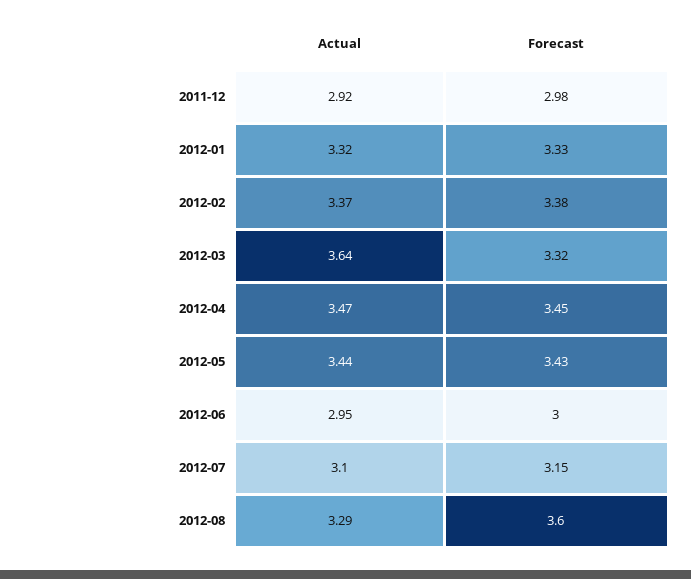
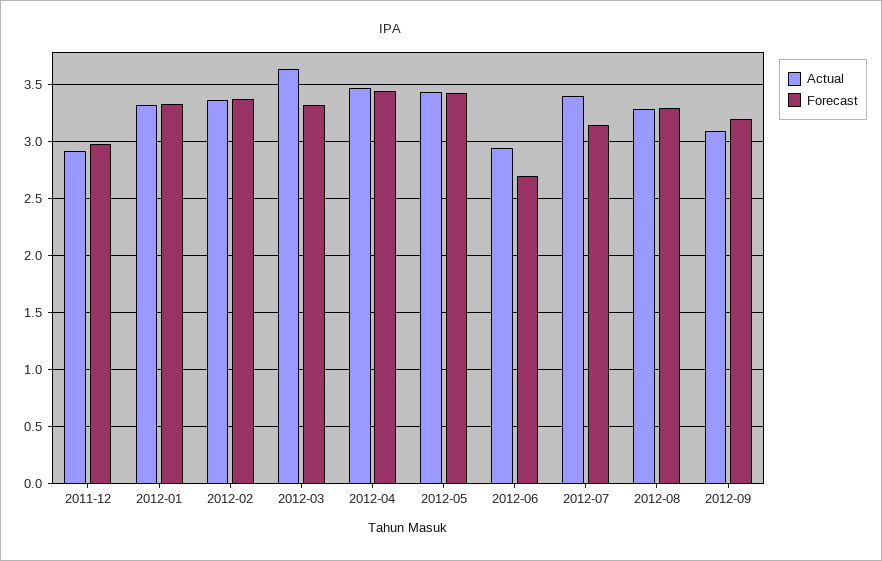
Forecast, 2012-06: 3 -> 2.7
Actual, 2012-07: 3.1 -> 3.4
Forecast, 2012-08: 3.6 -> 3.3
Actual, 2012-09: none -> 3.1
Forecast, 2012-09: none -> 3.2

